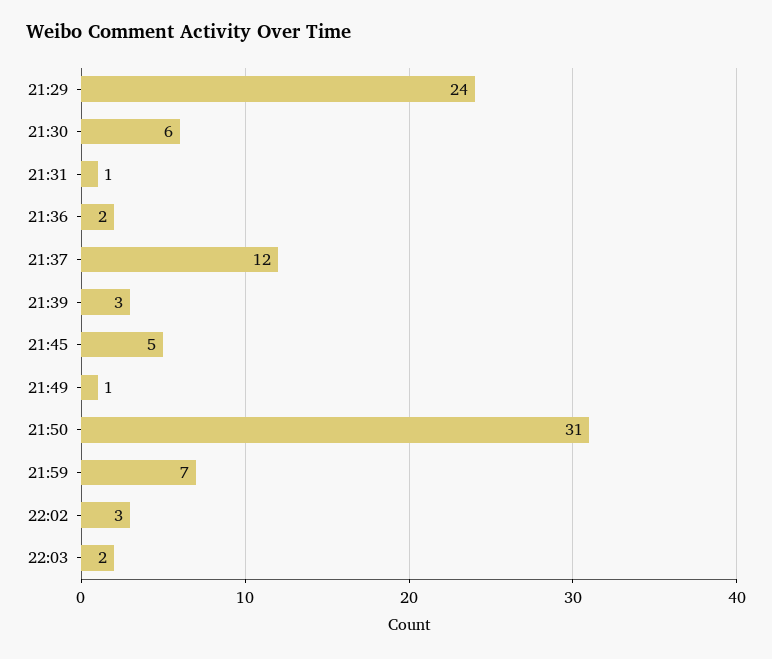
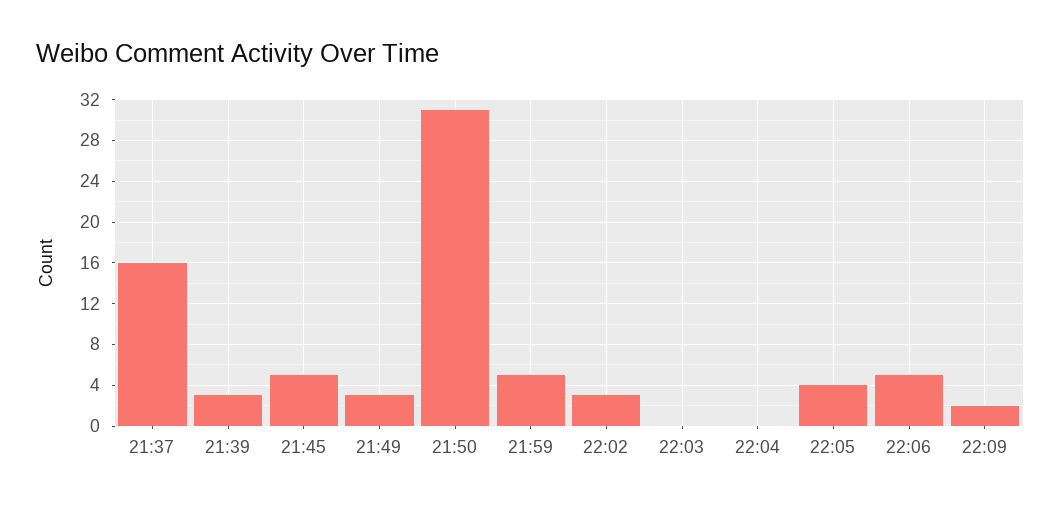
21:29: 24 -> none
21:30: 6 -> none
21:31: 1 -> none
21:36: 2 -> none
21:37: 12 -> 16
21:49: 1 -> 3
21:59: 7 -> 5
22:03: 2 -> 0
22:04: none -> 0
22:05: none -> 4
22:06: none -> 5
22:09: none -> 2

